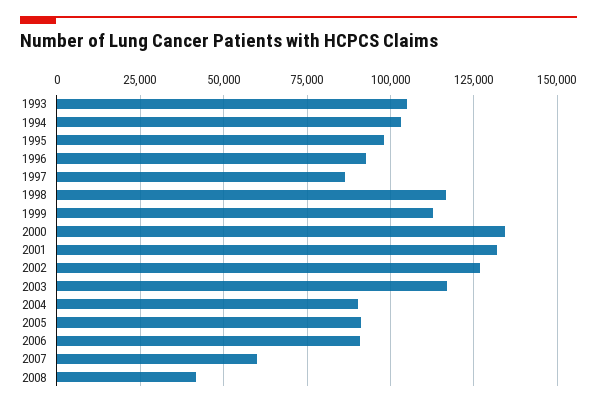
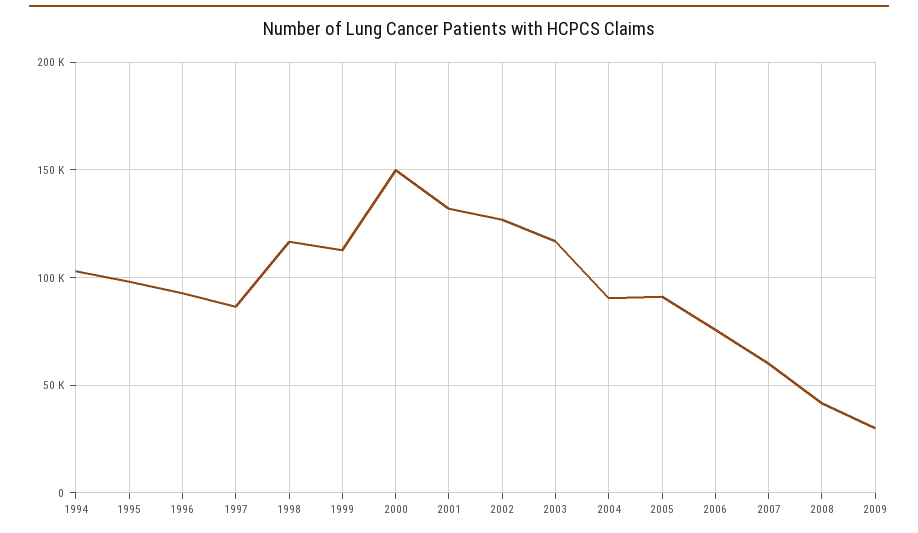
1993: 105000 -> none
2000: 135000 -> 150000
2006: 90000 -> 75000
2009: none -> 30000

